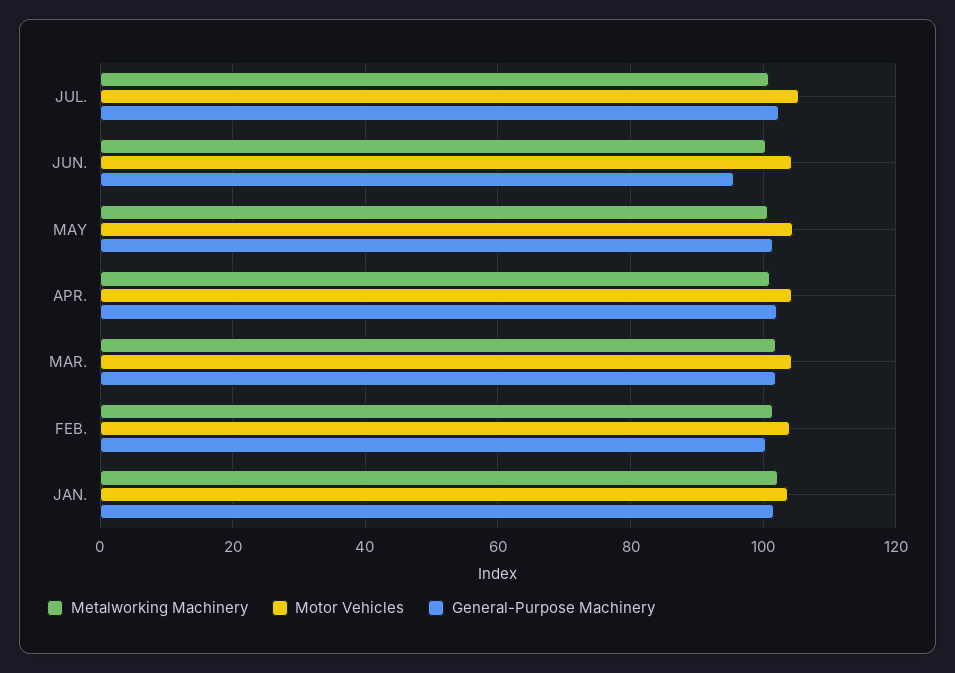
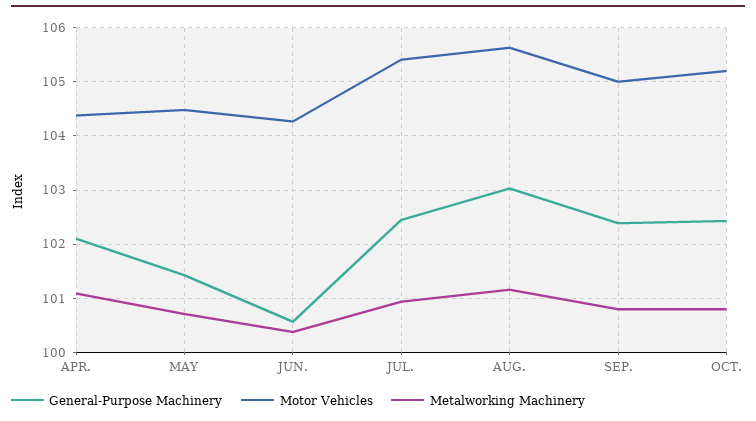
General-Purpose Machinery, JUN.: 96 -> 100.6
Metalworking Machinery, MAR.: 102 -> none
Motor Vehicles, MAR.: 104 -> none
General-Purpose Machinery, MAR.: 102 -> none
Metalworking Machinery, FEB.: 102 -> none
Motor Vehicles, FEB.: 104 -> none
General-Purpose Machinery, FEB.: 100 -> none
Metalworking Machinery, JAN.: 102 -> none
Motor Vehicles, JAN.: 104 -> none
General-Purpose Machinery, JAN.: 102 -> none
General-Purpose Machinery, AUG.: none -> 103
Motor Vehicles, AUG.: none -> 105.6
Metalworking Machinery, AUG.: none -> 101.2
General-Purpose Machinery, SEP.: none -> 102.4
Motor Vehicles, SEP.: none -> 105
Metalworking Machinery, SEP.: none -> 100.8
General-Purpose Machinery, OCT.: none -> 102.4
Motor Vehicles, OCT.: none -> 105.2
Metalworking Machinery, OCT.: none -> 100.8

